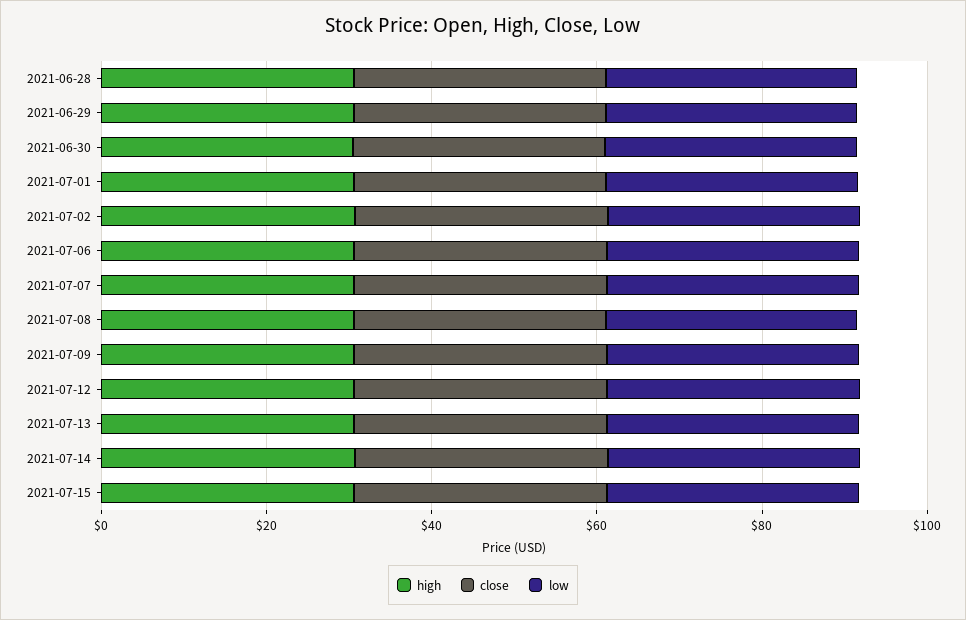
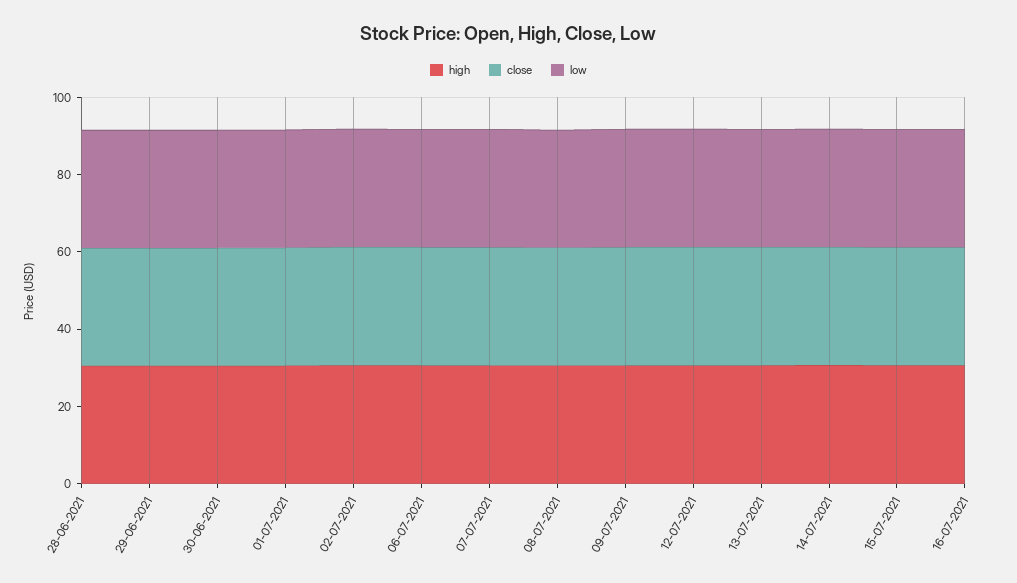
high, 16-07-2021: none -> 30
close, 16-07-2021: none -> 30
low, 16-07-2021: none -> 30

